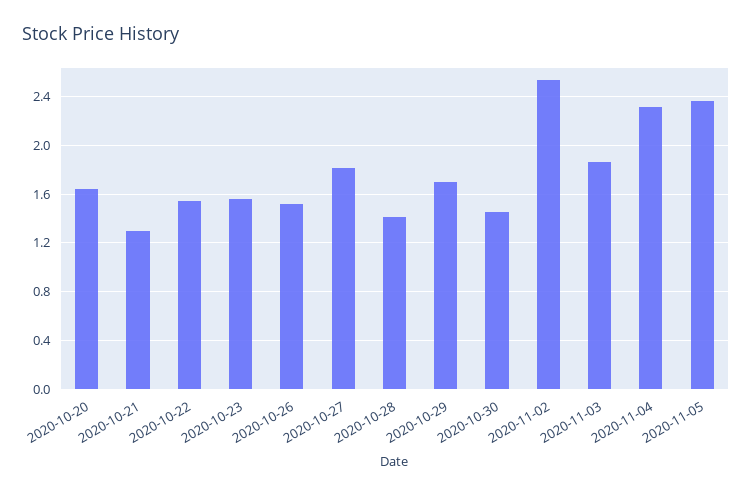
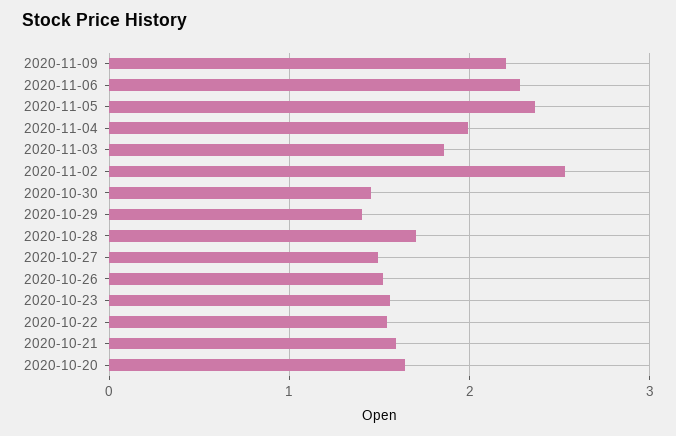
2020-10-21: 1.3 -> 1.6
2020-10-27: 1.8 -> 1.5
2020-10-28: 1.4 -> 1.7
2020-10-29: 1.7 -> 1.4
2020-11-04: 2.3 -> 2
2020-11-09: none -> 2.2
2020-11-06: none -> 2.3

